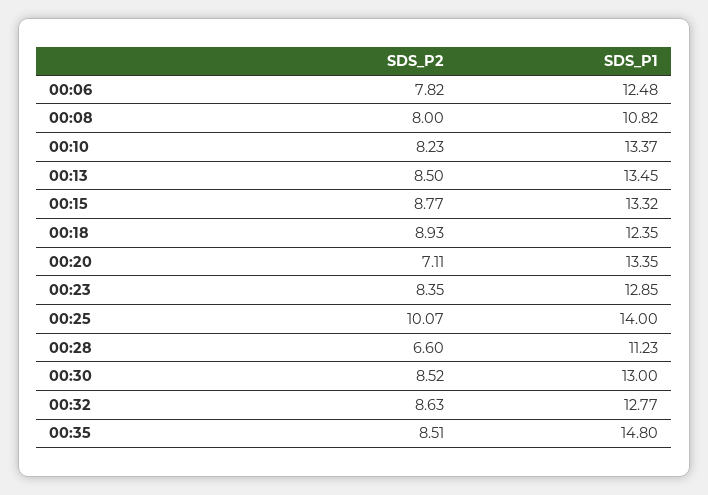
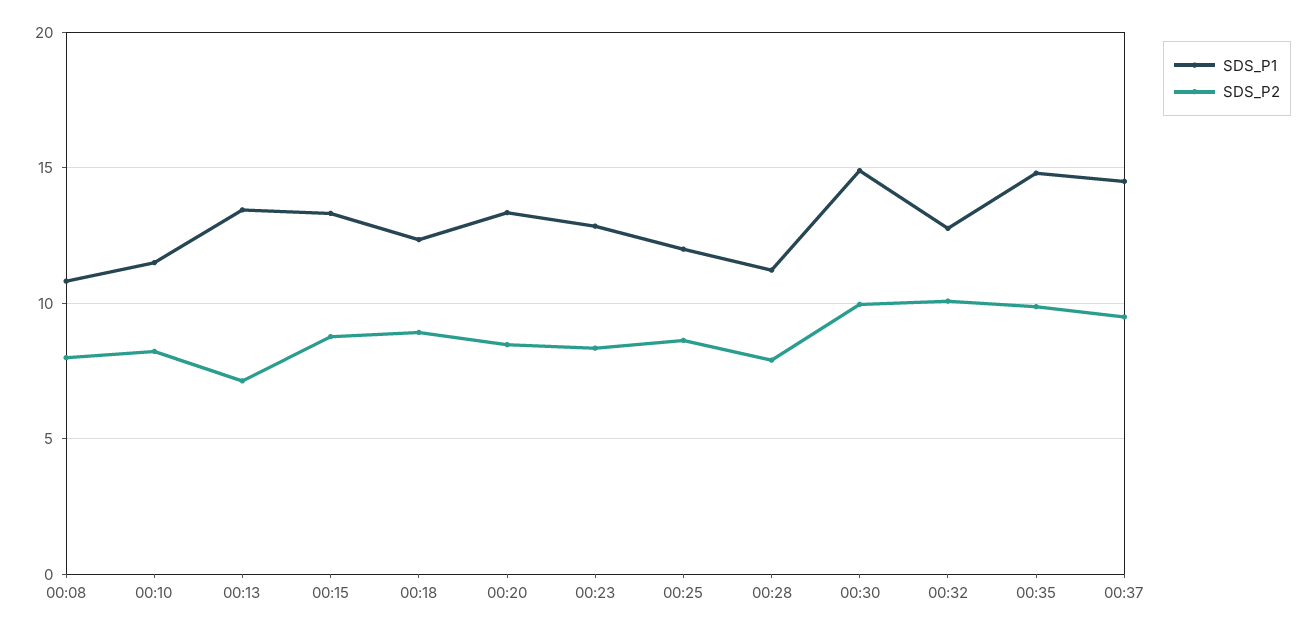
SDS_P2, 00:06: 7.82 -> none
SDS_P1, 00:06: 12.48 -> none
SDS_P1, 00:10: 13.37 -> 11.5
SDS_P2, 00:13: 8.5 -> 7
SDS_P2, 00:20: 7.11 -> 8.5
SDS_P2, 00:25: 10.07 -> 8.5
SDS_P1, 00:25: 14 -> 12
SDS_P2, 00:28: 6.6 -> 8
SDS_P2, 00:30: 8.52 -> 10
SDS_P1, 00:30: 13 -> 15
SDS_P2, 00:32: 8.63 -> 10
SDS_P2, 00:35: 8.51 -> 10
SDS_P1, 00:37: none -> 14.5
SDS_P2, 00:37: none -> 9.5

